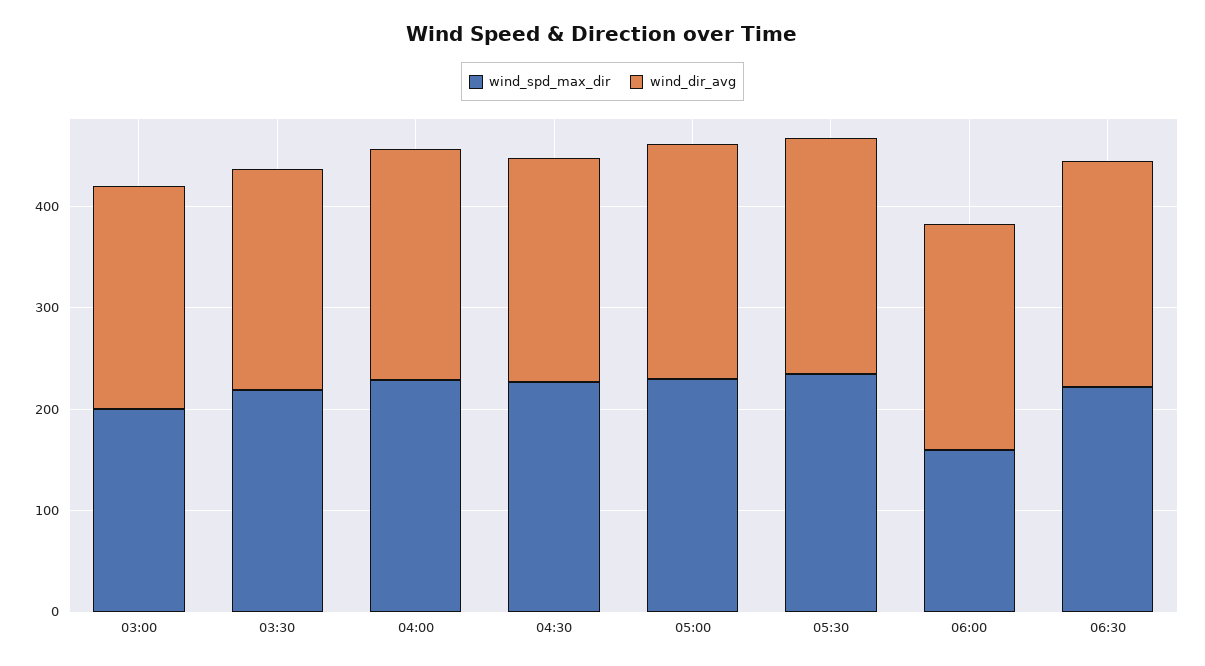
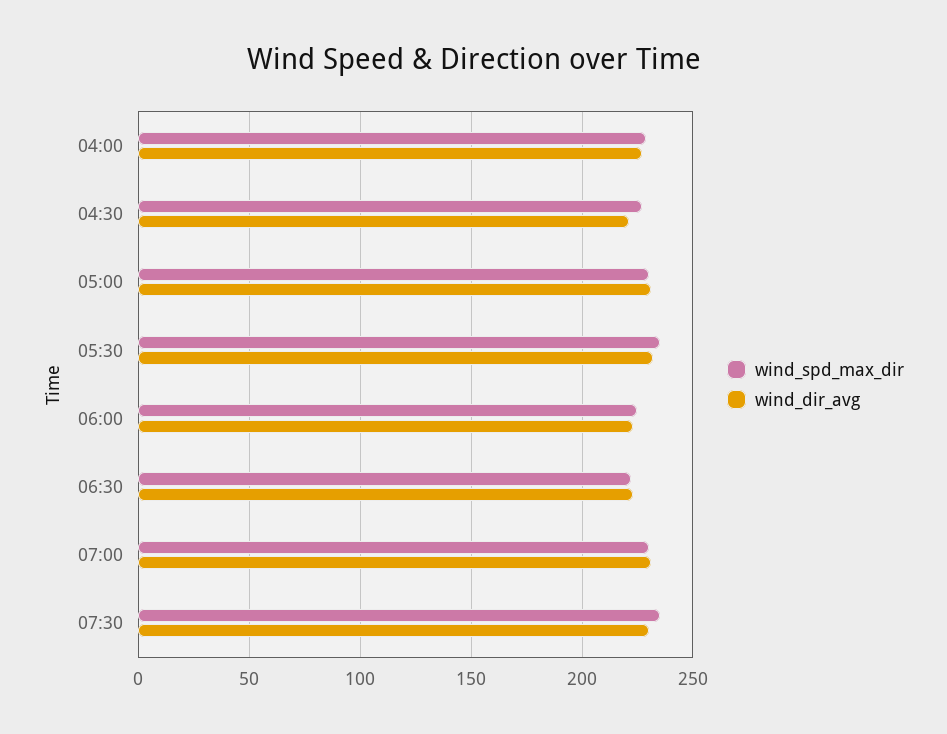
wind_spd_max_dir, 03:00: 200 -> none
wind_dir_avg, 03:00: 220 -> none
wind_spd_max_dir, 03:30: 220 -> none
wind_dir_avg, 03:30: 220 -> none
wind_spd_max_dir, 06:00: 160 -> 225
wind_spd_max_dir, 07:00: none -> 230
wind_dir_avg, 07:00: none -> 230
wind_spd_max_dir, 07:30: none -> 235
wind_dir_avg, 07:30: none -> 230

